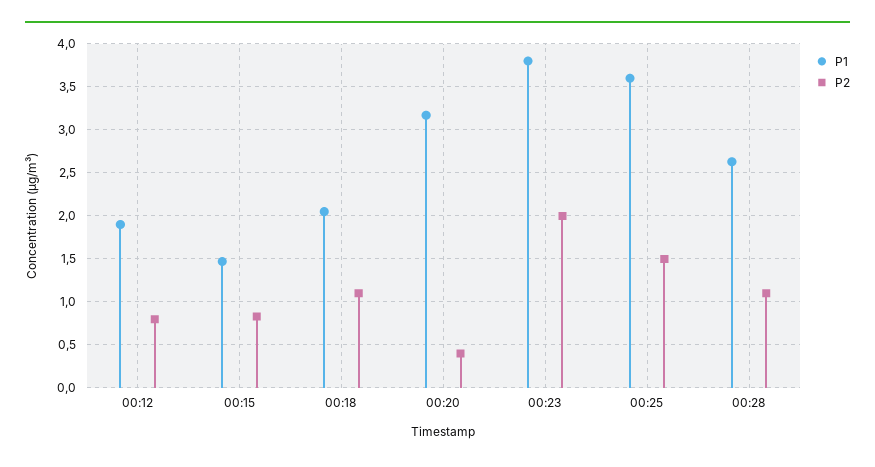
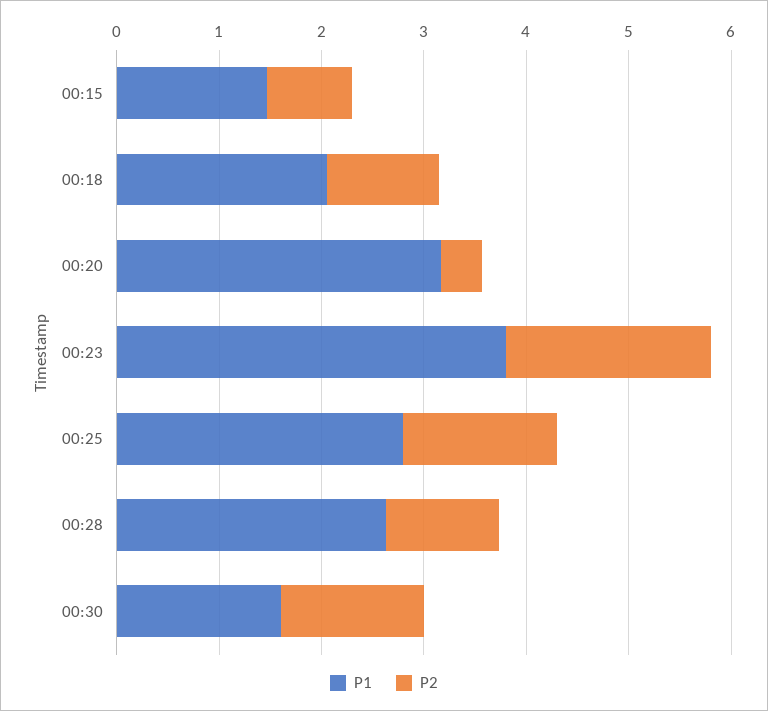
P1, 00:12: 1.9 -> none
P2, 00:12: 0.8 -> none
P1, 00:25: 3.6 -> 2.8
P1, 00:30: none -> 1.6
P2, 00:30: none -> 1.4

